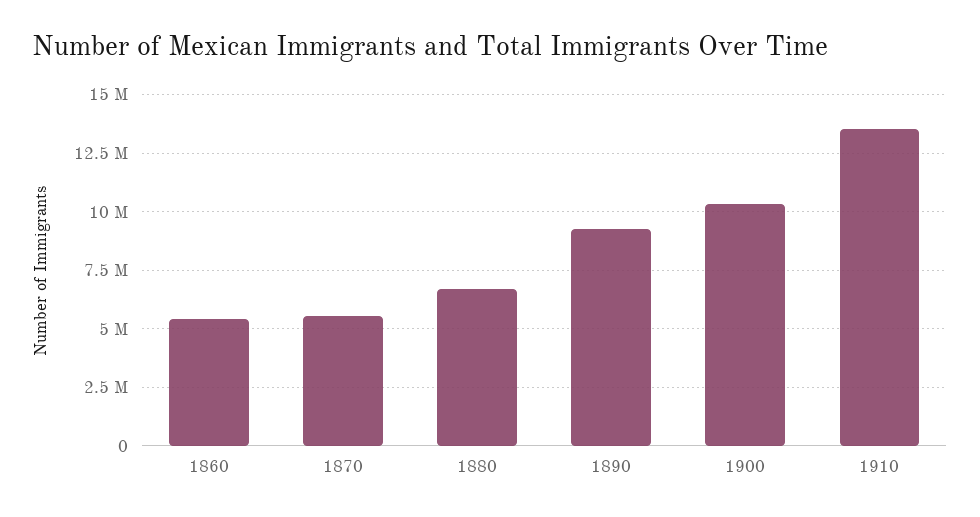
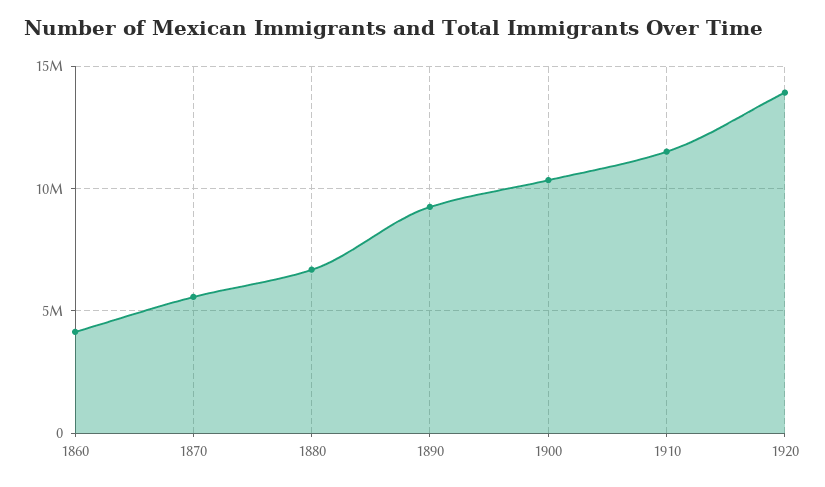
1860: 5500000 -> 4000000
1910: 13500000 -> 11500000
1920: none -> 14000000

